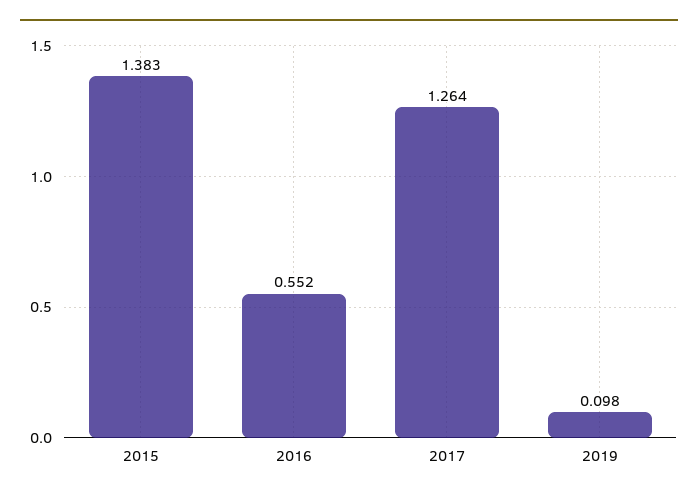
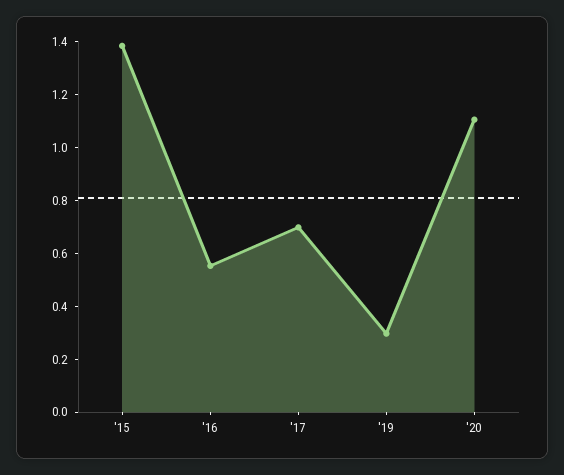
2017: 1.264 -> 0.7
2019: 0.098 -> 0.3
'20: none -> 1.1

